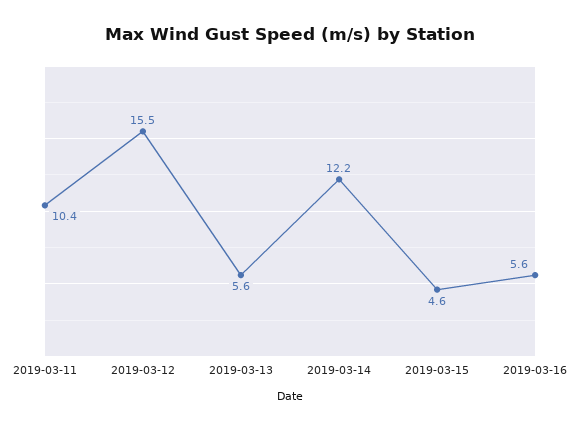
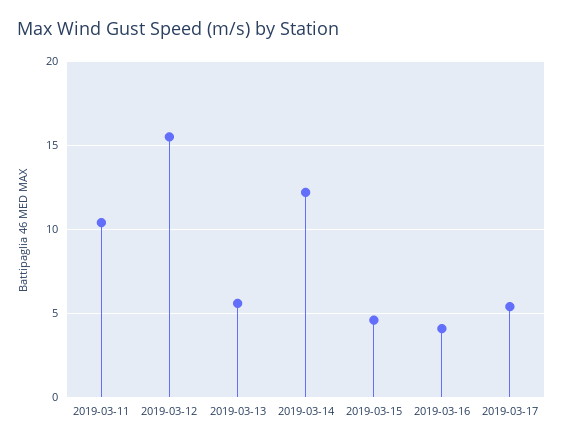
2019-03-16: 5.6 -> 4
2019-03-17: none -> 5.5

